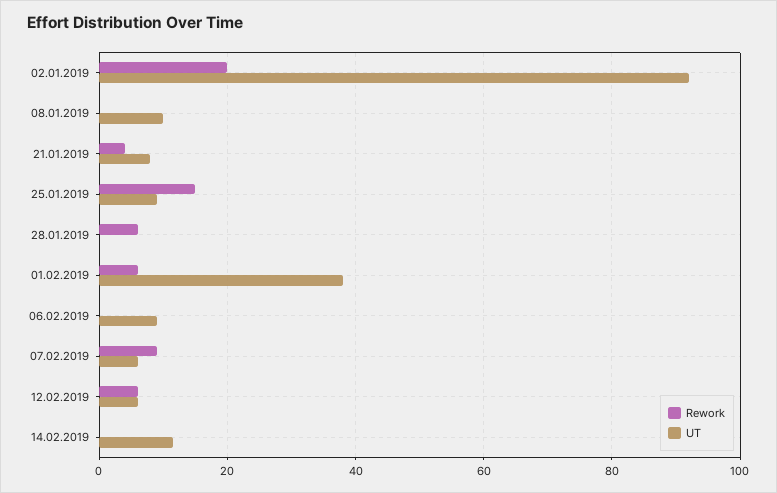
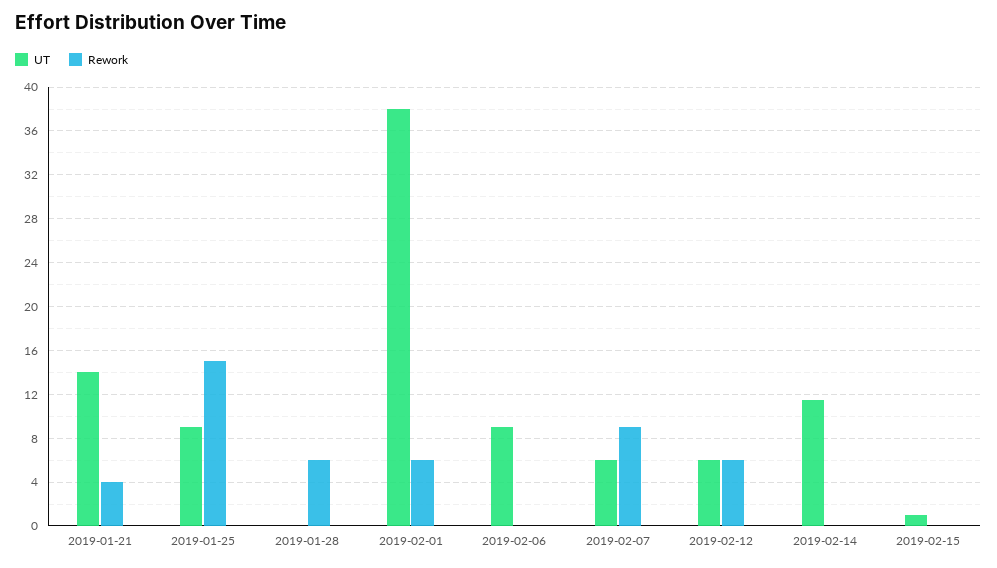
Rework, 02.01.2019: 20 -> none
UT, 02.01.2019: 92 -> none
Rework, 08.01.2019: 0 -> none
UT, 08.01.2019: 10 -> none
UT, 21.01.2019: 8 -> 14
UT, 2019-02-15: none -> 1
Rework, 2019-02-15: none -> 0

